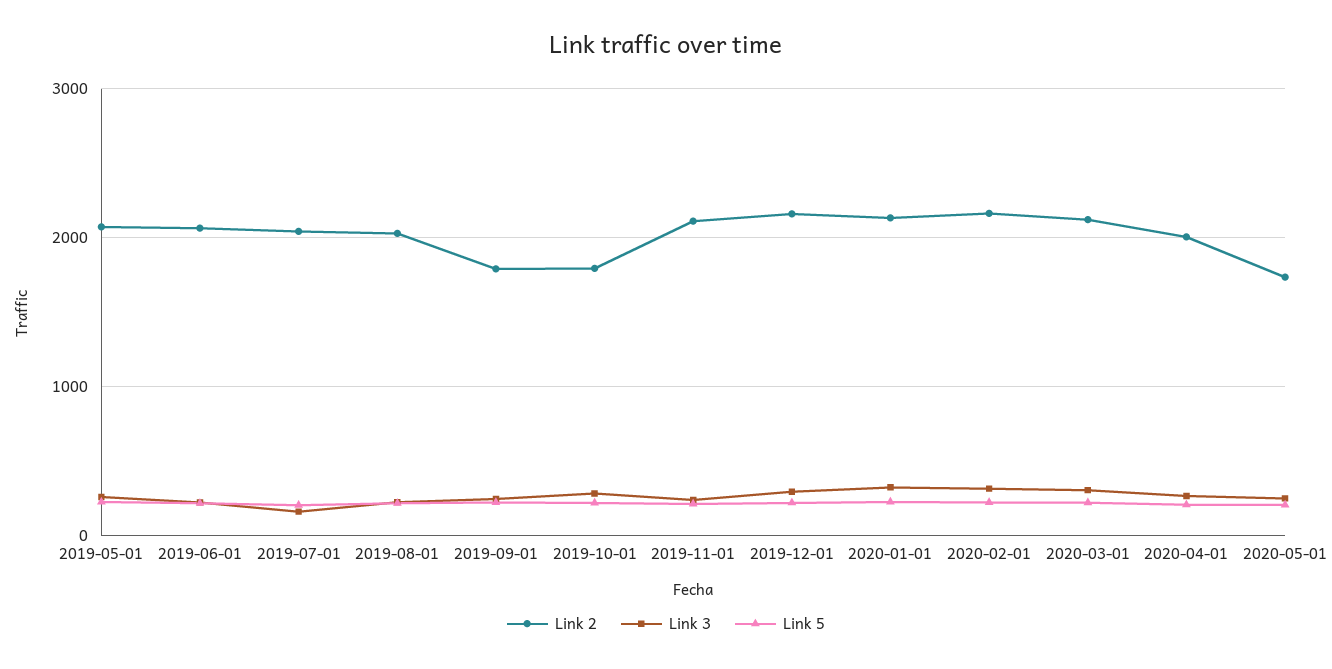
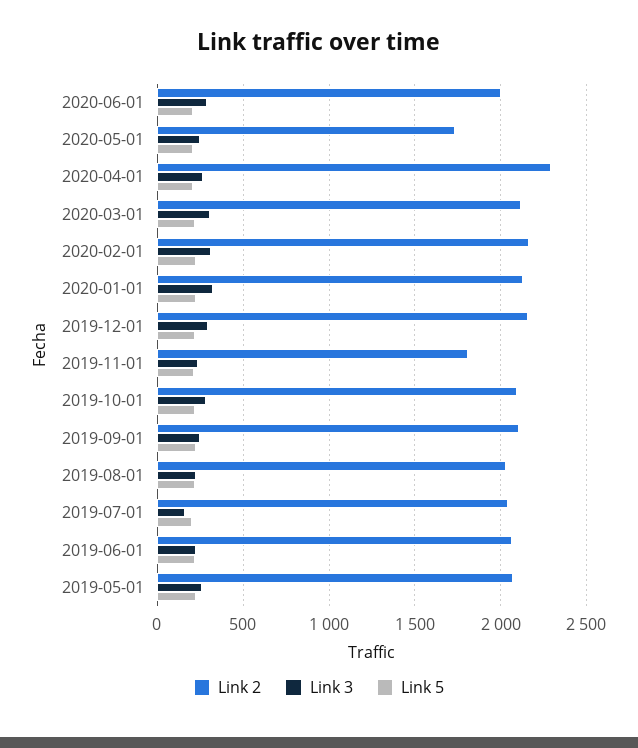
Link 2, 2019-09-01: 1800 -> 2100
Link 2, 2019-10-01: 1800 -> 2100
Link 2, 2019-11-01: 2100 -> 1800
Link 2, 2020-04-01: 2000 -> 2300
Link 2, 2020-06-01: none -> 2000
Link 3, 2020-06-01: none -> 300
Link 5, 2020-06-01: none -> 200

